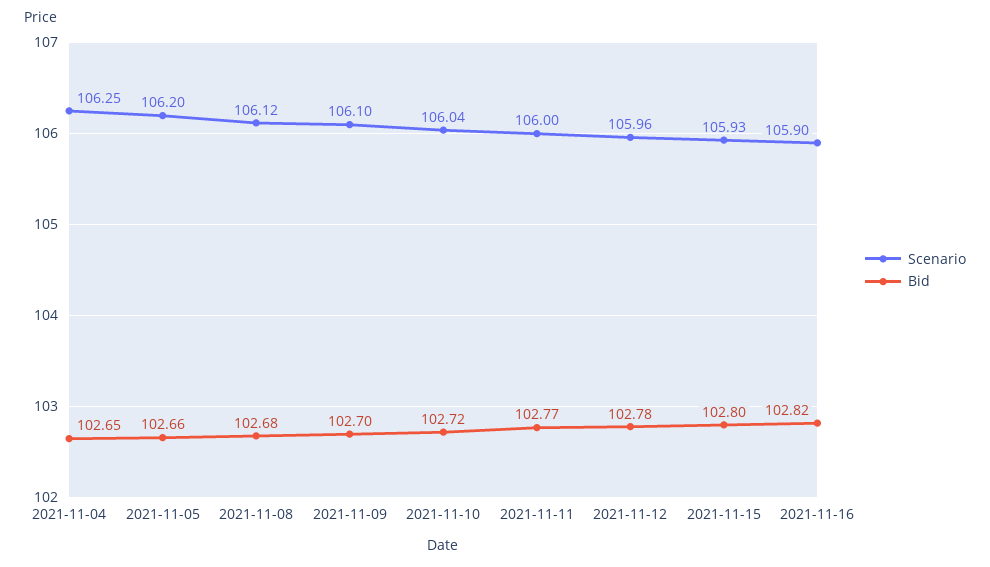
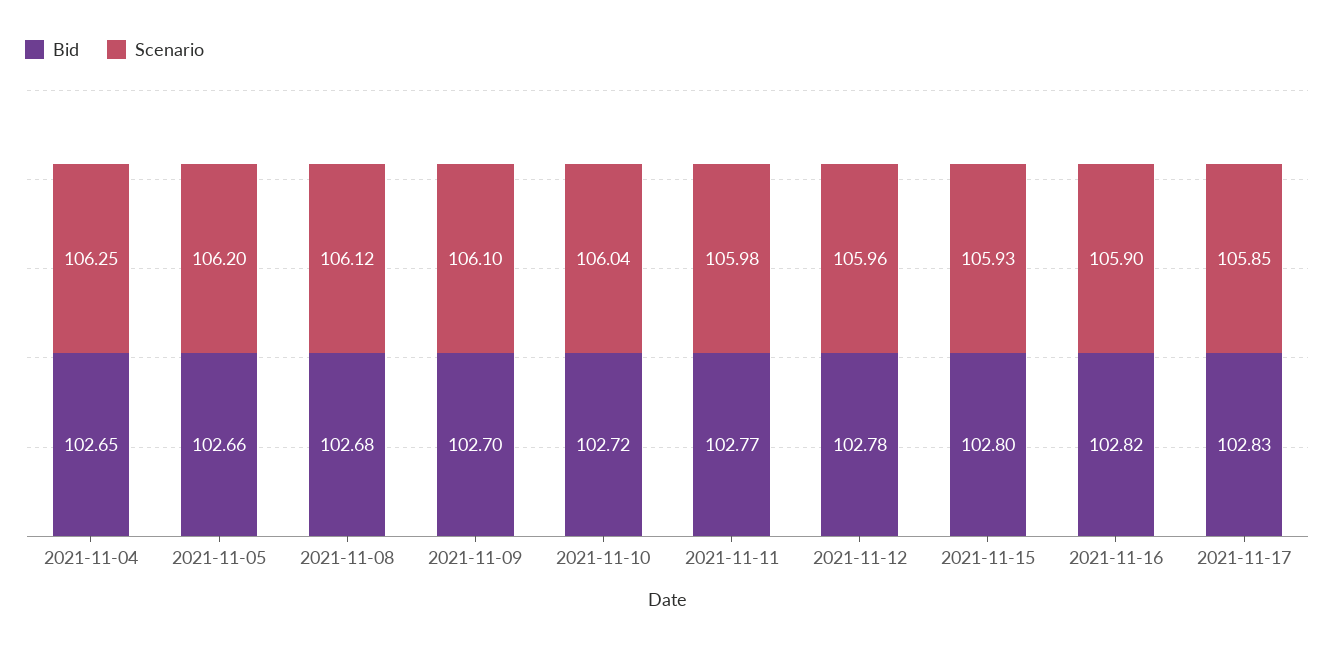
Scenario, 2021-11-11: 106 -> 105.98
Bid, 2021-11-17: none -> 102.83
Scenario, 2021-11-17: none -> 105.85

